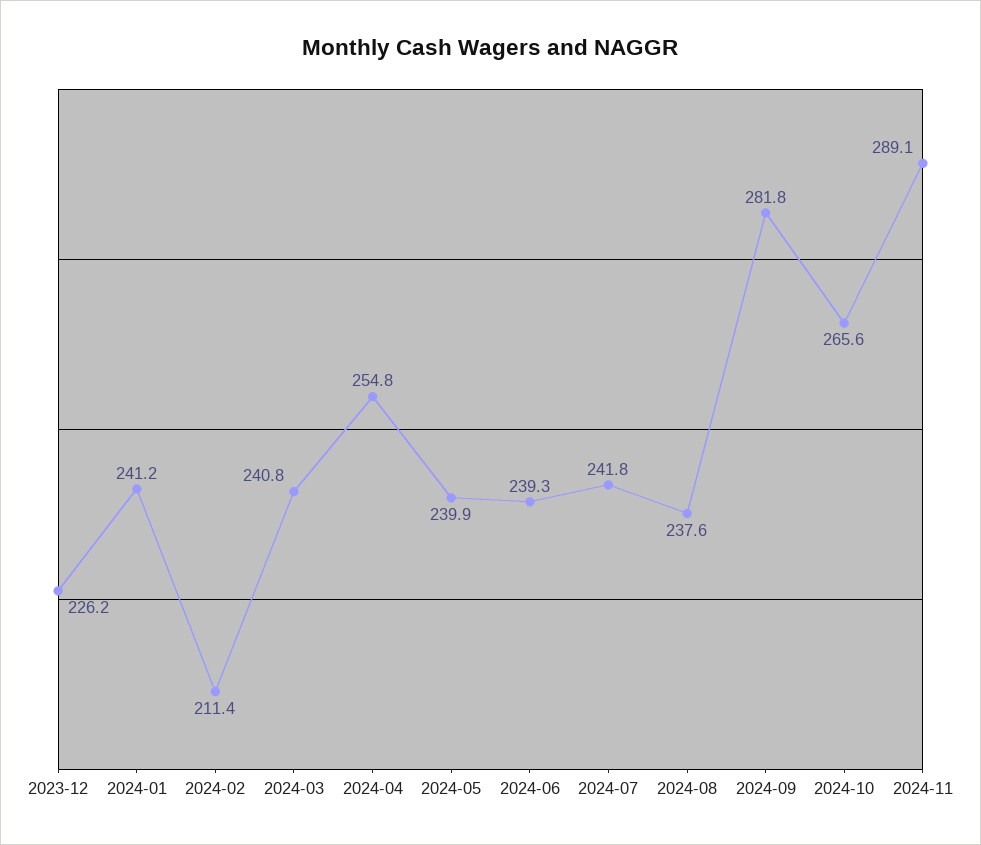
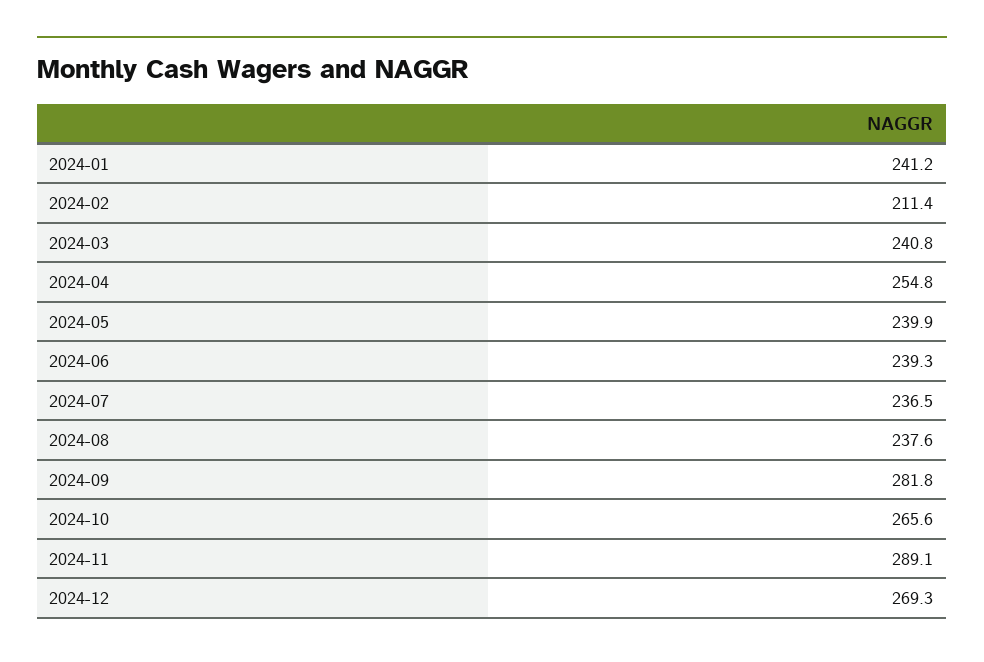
2023-12: 226.2 -> none
2024-07: 241.8 -> 236.5
2024-12: none -> 269.3

